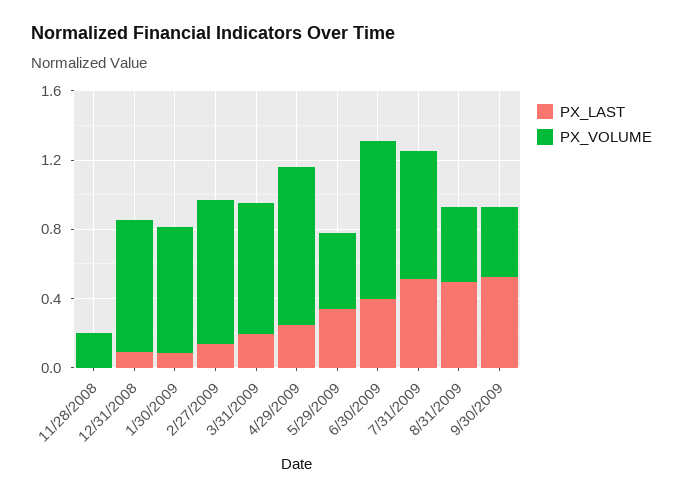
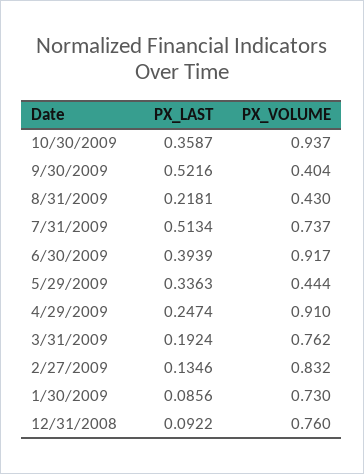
PX_LAST, 11/28/2008: 0 -> none
PX_VOLUME, 11/28/2008: 0.2 -> none
PX_LAST, 8/31/2009: 0.5 -> 0.2181
PX_LAST, 10/30/2009: none -> 0.3587
PX_VOLUME, 10/30/2009: none -> 0.937

